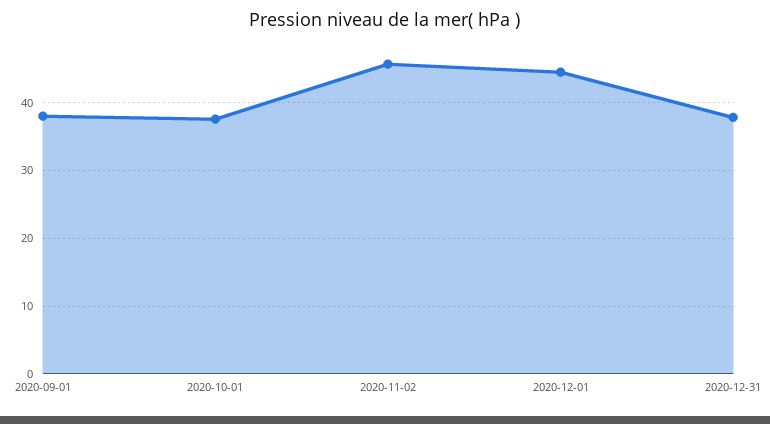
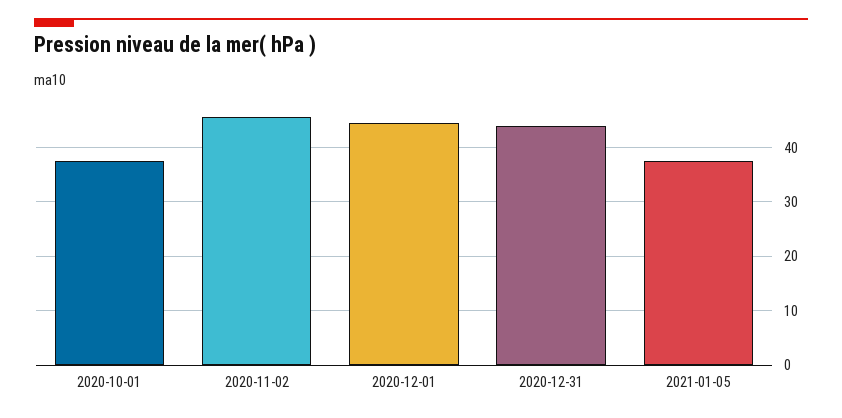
2020-09-01: 38 -> none
2020-12-31: 38 -> 44
2021-01-05: none -> 38

